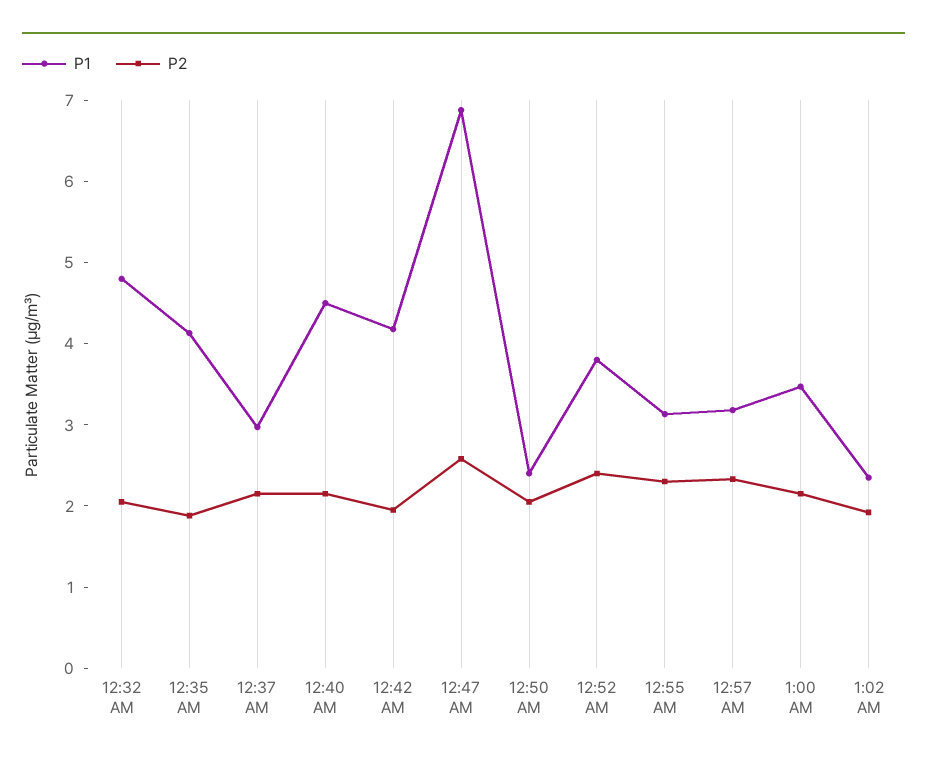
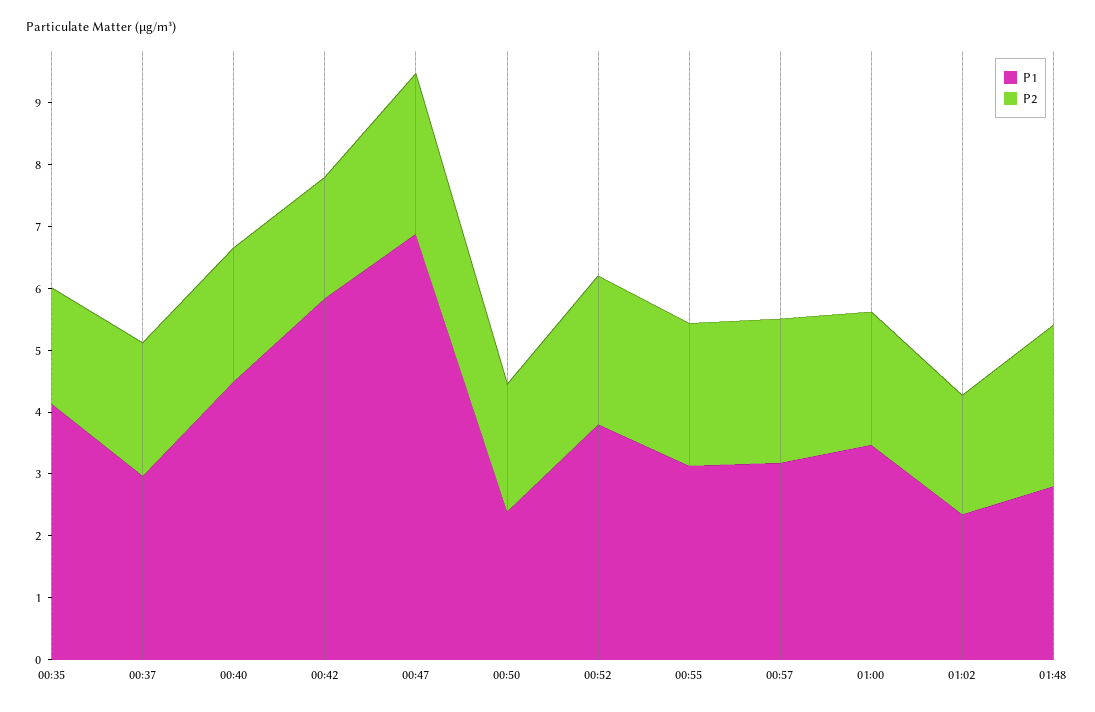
P1, 12:32 AM: 4.8 -> none
P2, 12:32 AM: 2 -> none
P1, 12:42 AM: 4.2 -> 5.8
P1, 01:48: none -> 2.8
P2, 01:48: none -> 2.6

